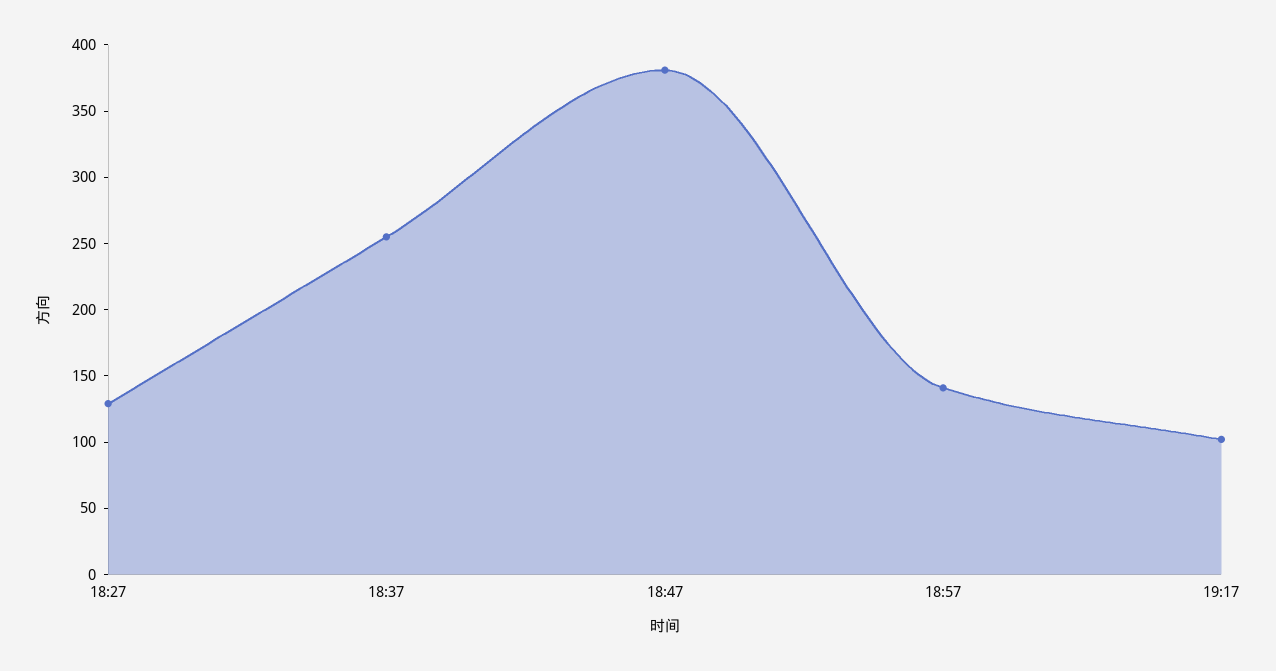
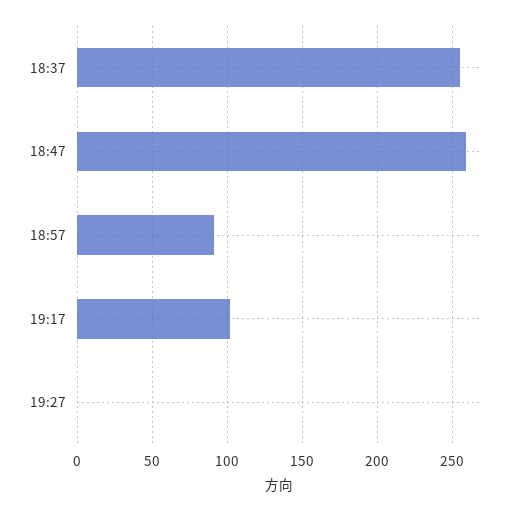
18:27: 130 -> none
18:47: 380 -> 260
18:57: 140 -> 90
19:27: none -> 0

